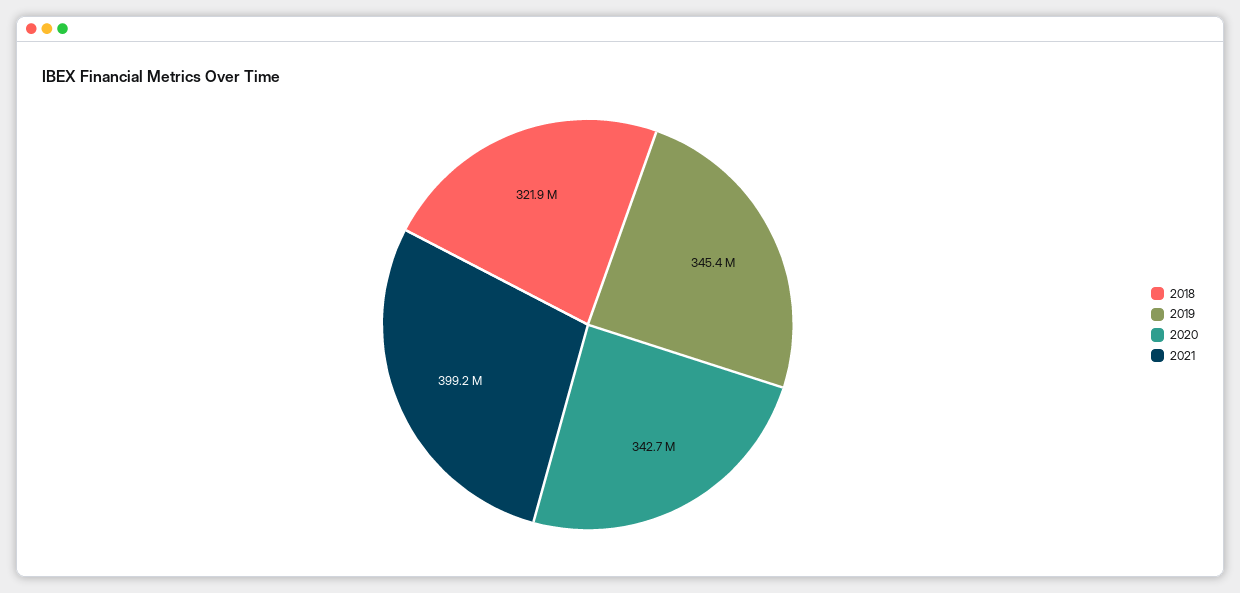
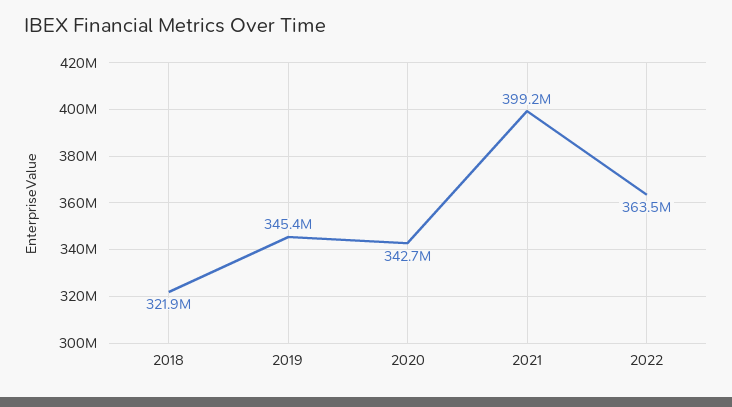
2022: none -> 363500000

